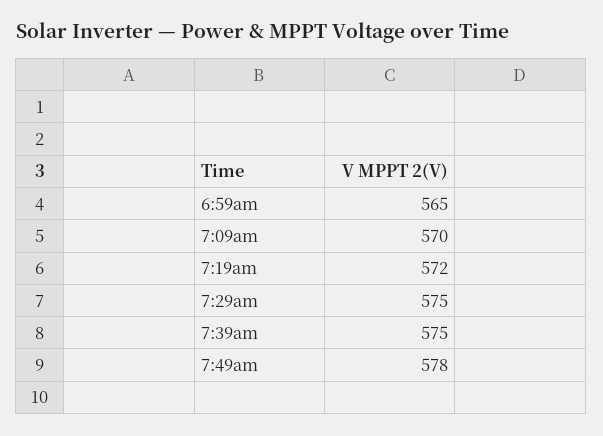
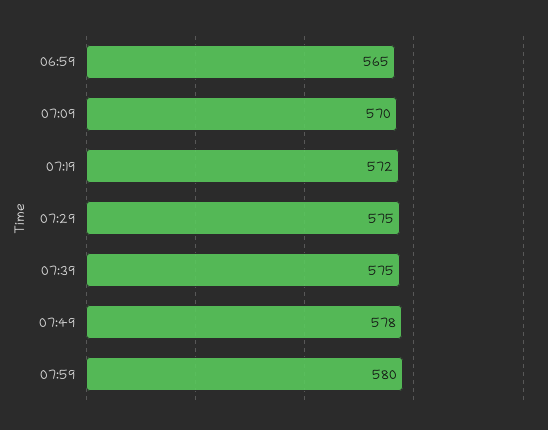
07:59: none -> 580

